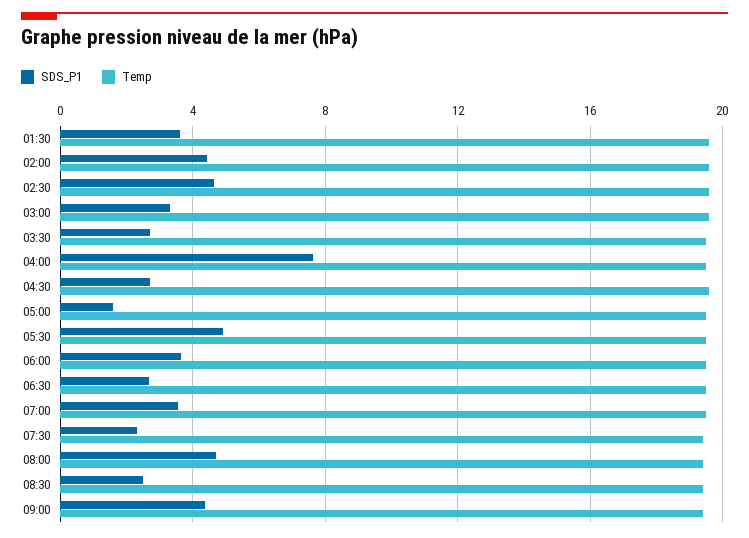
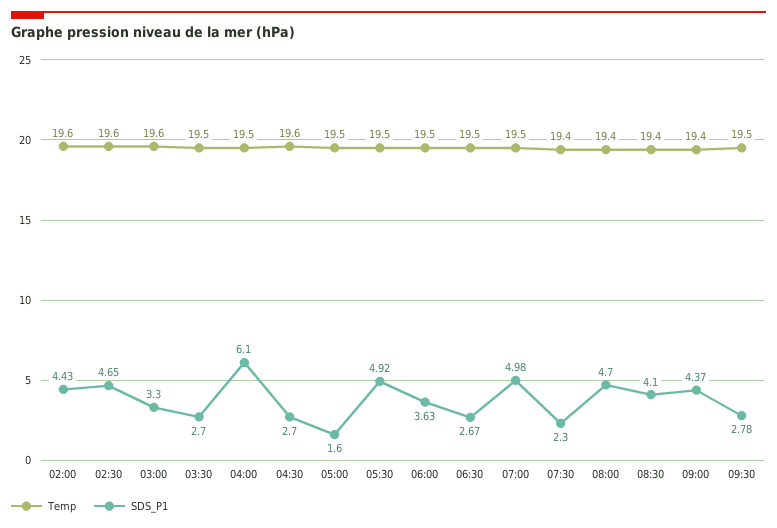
SDS_P1, 01:30: 3.5 -> none
Temp, 01:30: 19.5 -> none
SDS_P1, 04:00: 7.5 -> 6.1
SDS_P1, 07:00: 3.5 -> 4.98
SDS_P1, 08:30: 2.5 -> 4.1
Temp, 09:30: none -> 19.5
SDS_P1, 09:30: none -> 2.78

